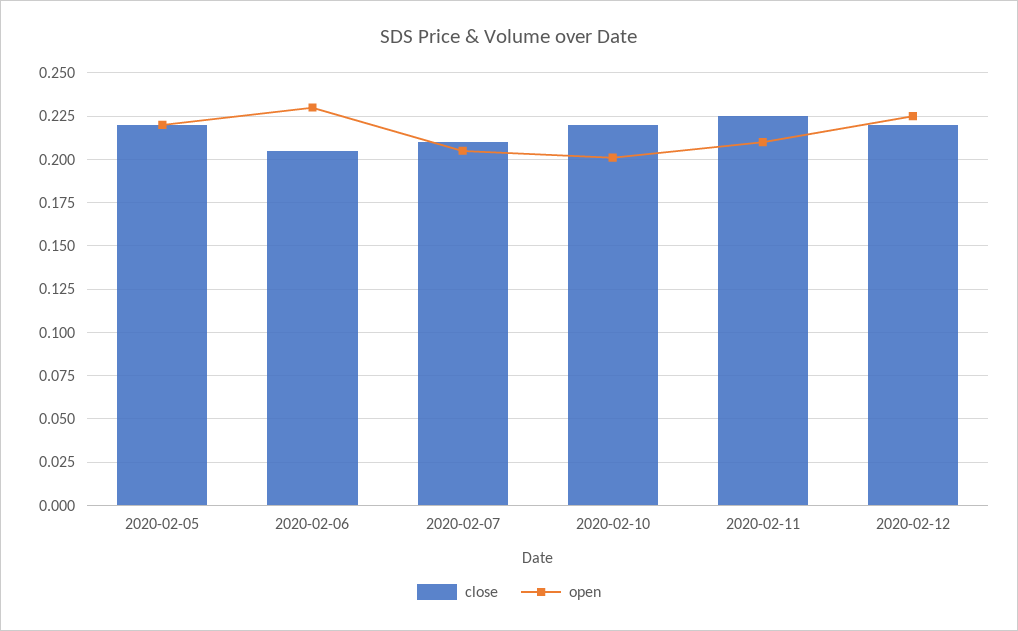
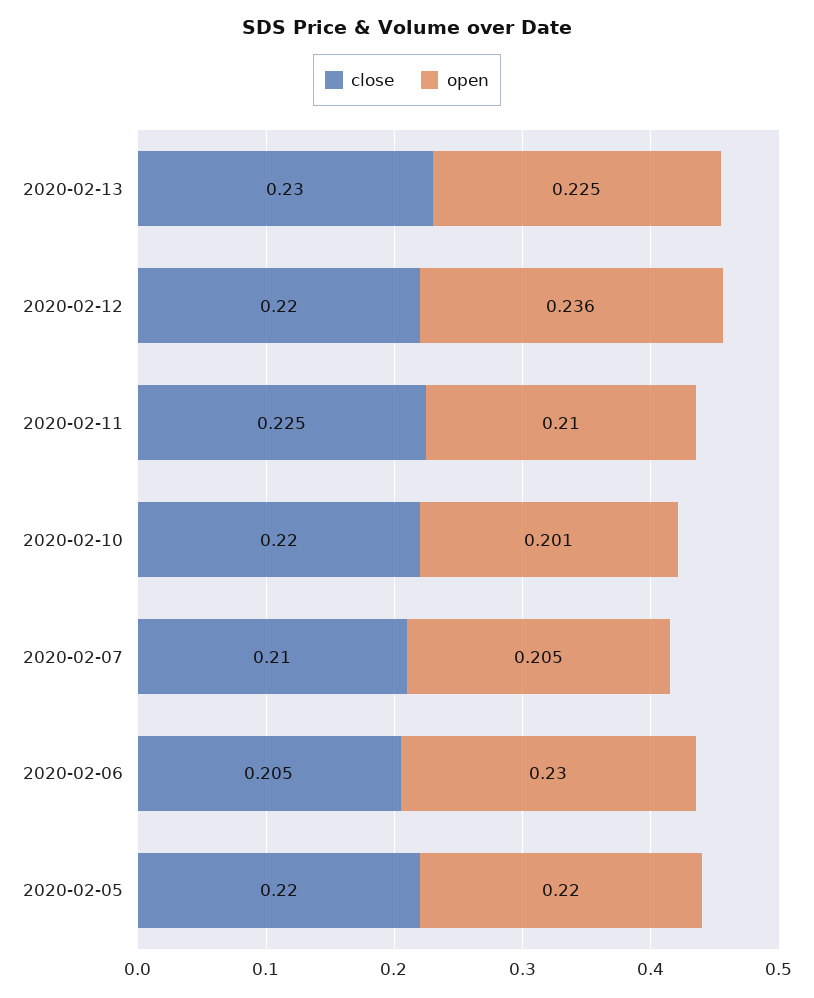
open, 2020-02-12: 0.225 -> 0.236
close, 2020-02-13: none -> 0.23
open, 2020-02-13: none -> 0.225

